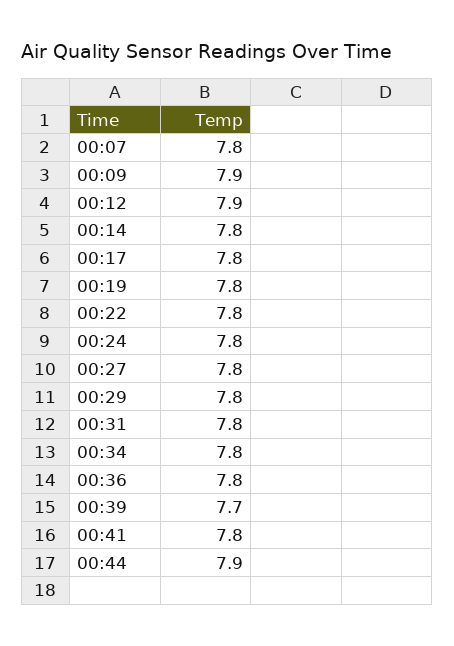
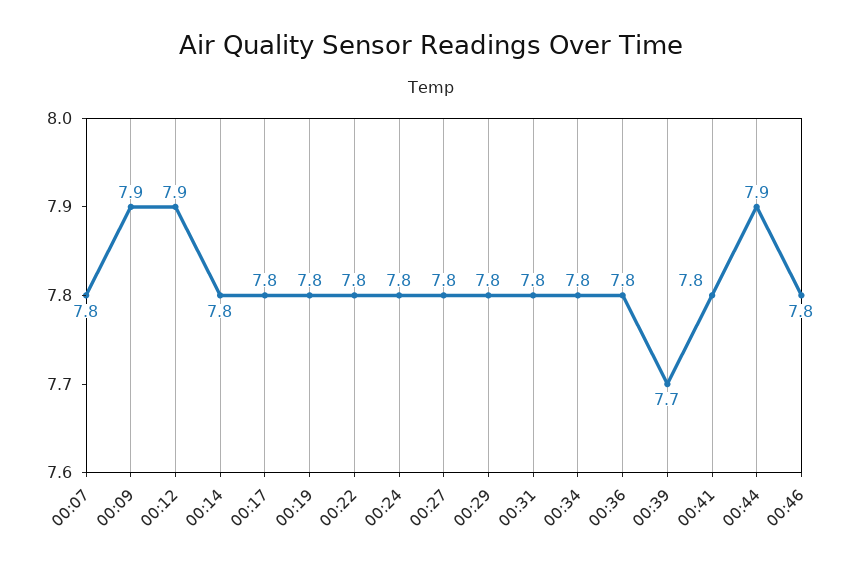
00:46: none -> 7.8

